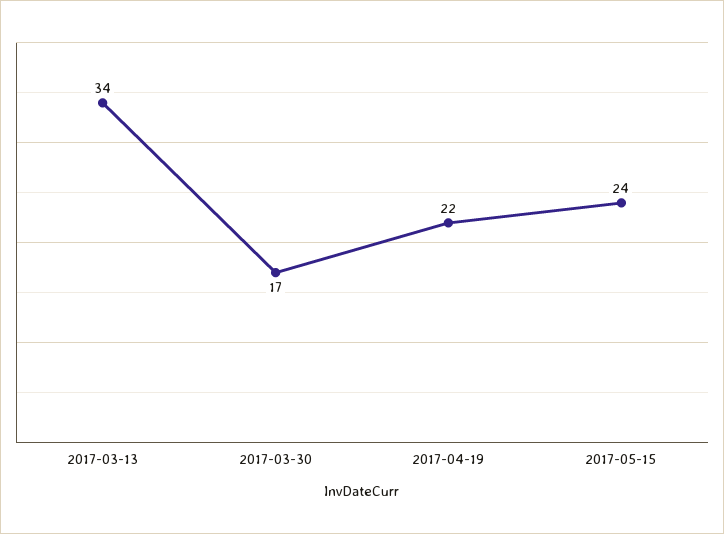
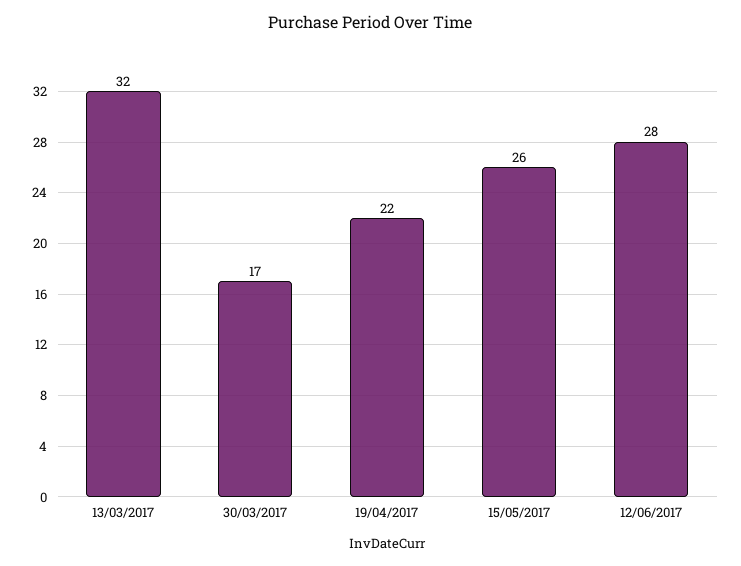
2017-03-13: 34 -> 32
2017-05-15: 24 -> 26
12/06/2017: none -> 28

